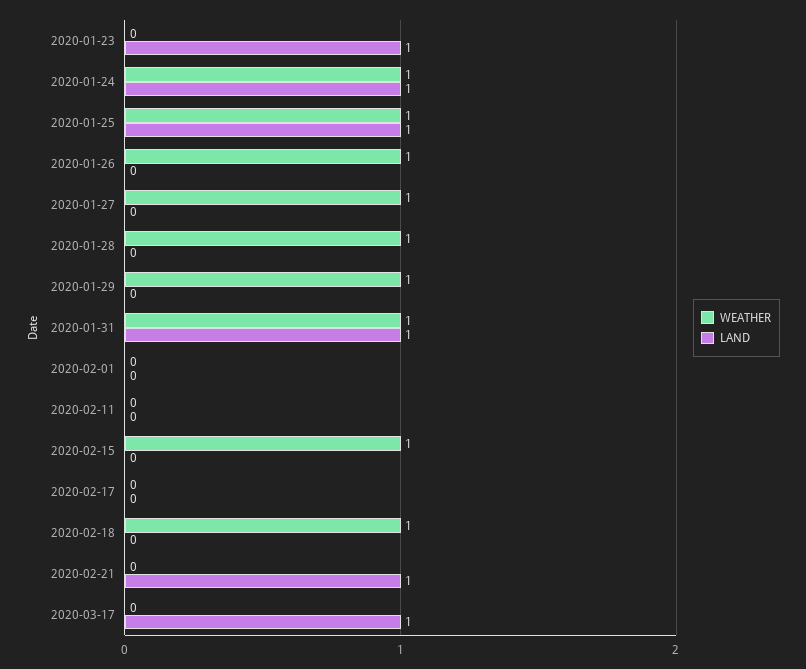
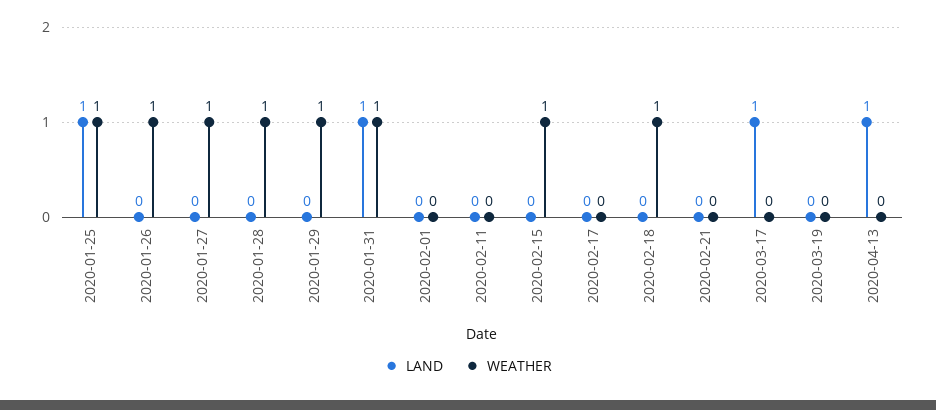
WEATHER, 2020-01-23: 0 -> none
LAND, 2020-01-23: 1 -> none
WEATHER, 2020-01-24: 1 -> none
LAND, 2020-01-24: 1 -> none
LAND, 2020-02-21: 1 -> 0
LAND, 2020-03-19: none -> 0
WEATHER, 2020-03-19: none -> 0
LAND, 2020-04-13: none -> 1
WEATHER, 2020-04-13: none -> 0

